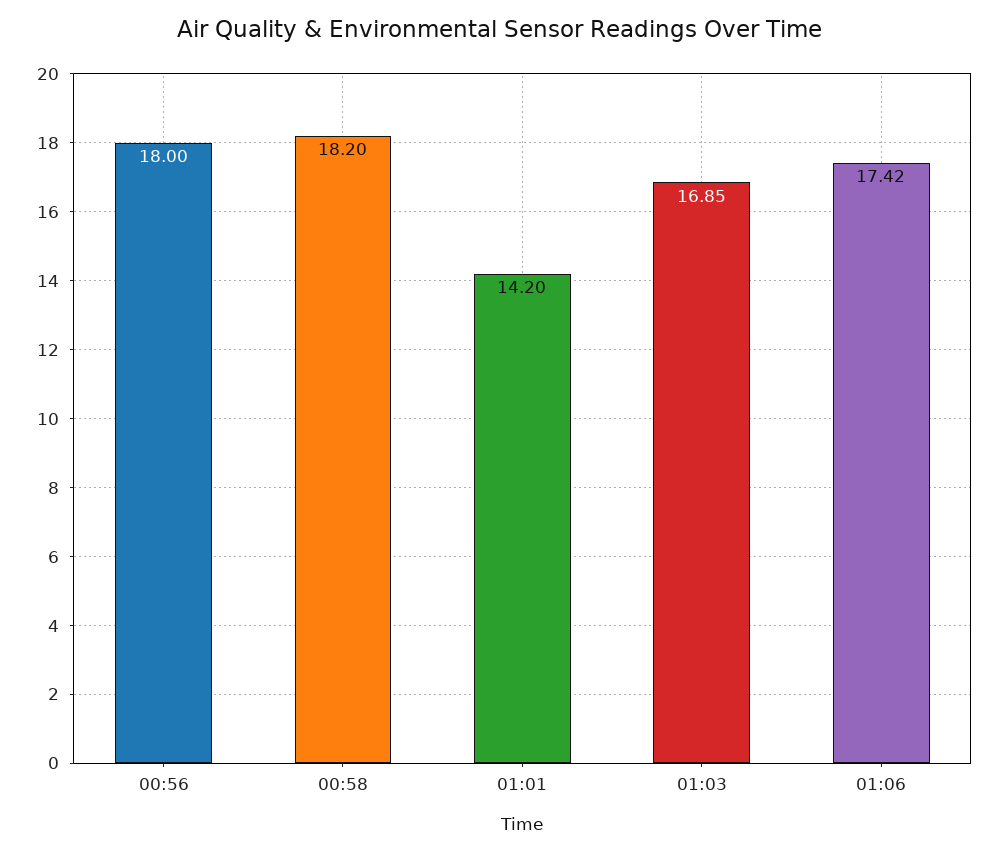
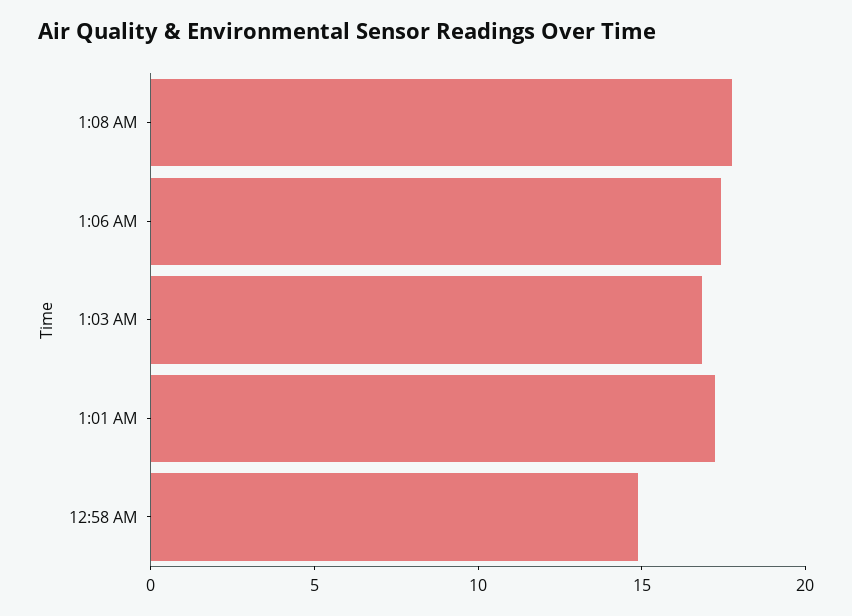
00:56: 18 -> none
00:58: 18.2 -> 15
01:01: 14.2 -> 17
1:08 AM: none -> 18

